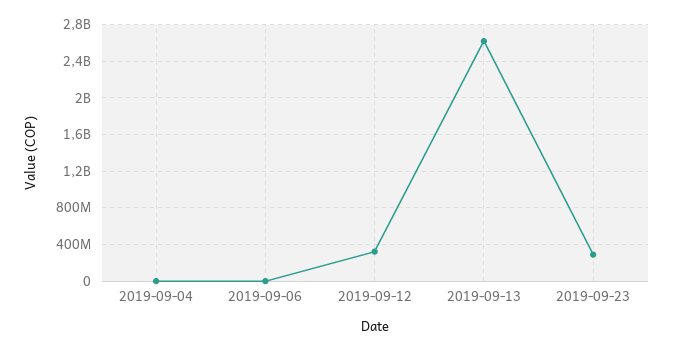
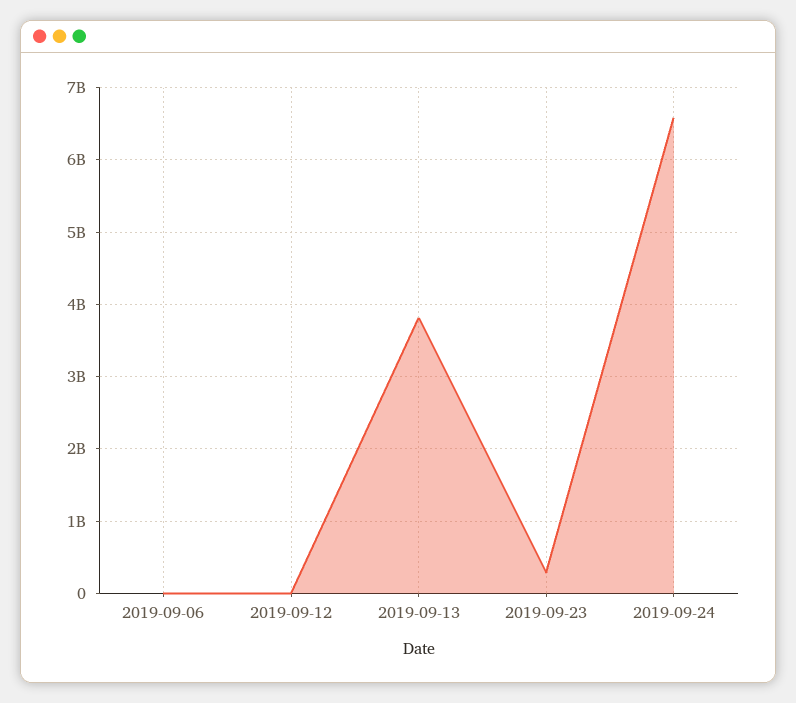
2019-09-04: 0 -> none
2019-09-12: 300000000 -> 0
2019-09-13: 2600000000 -> 3800000000
2019-09-24: none -> 6600000000

